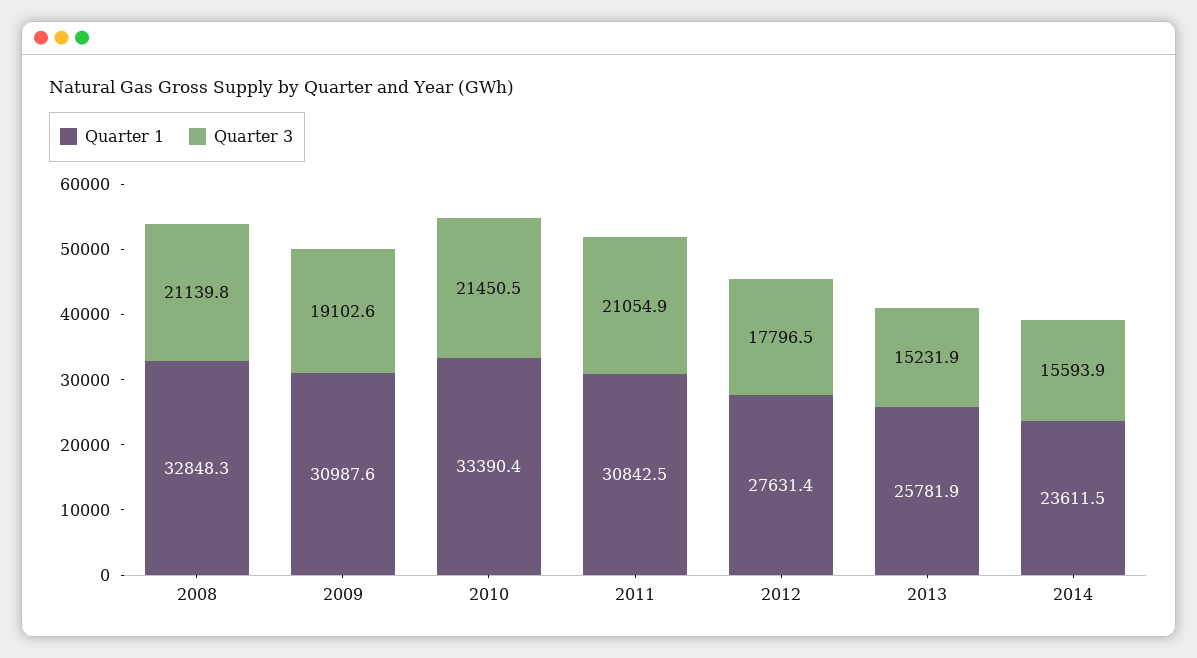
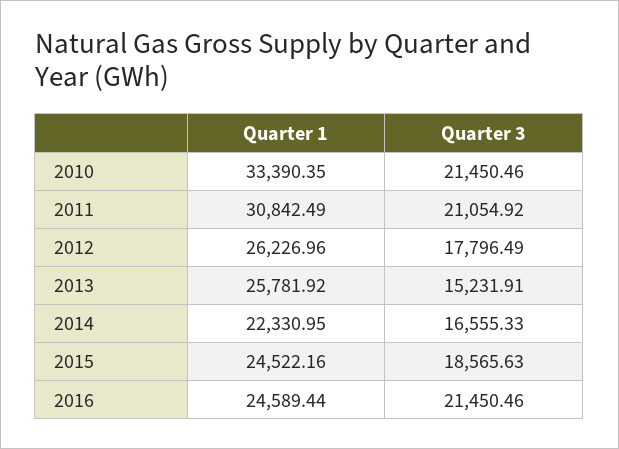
Quarter 1, 2008: 32848.3 -> none
Quarter 3, 2008: 21139.8 -> none
Quarter 1, 2009: 30987.6 -> none
Quarter 3, 2009: 19102.6 -> none
Quarter 1, 2012: 27631.4 -> 26226.96
Quarter 1, 2014: 23611.5 -> 22330.95
Quarter 3, 2014: 15593.9 -> 16555.33
Quarter 1, 2015: none -> 24522.16
Quarter 3, 2015: none -> 18565.63
Quarter 1, 2016: none -> 24589.44
Quarter 3, 2016: none -> 21450.46

